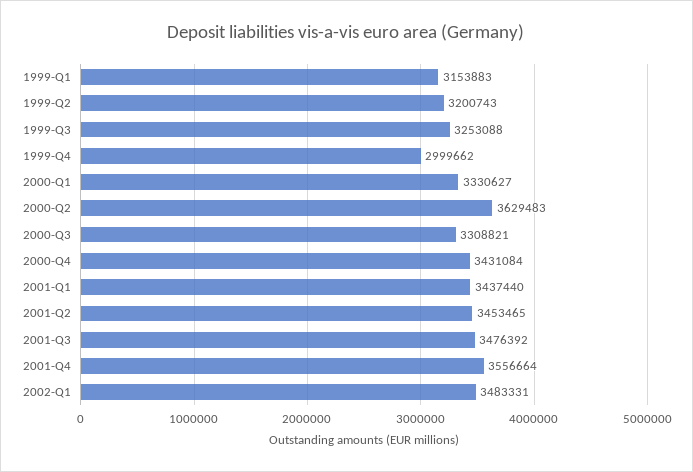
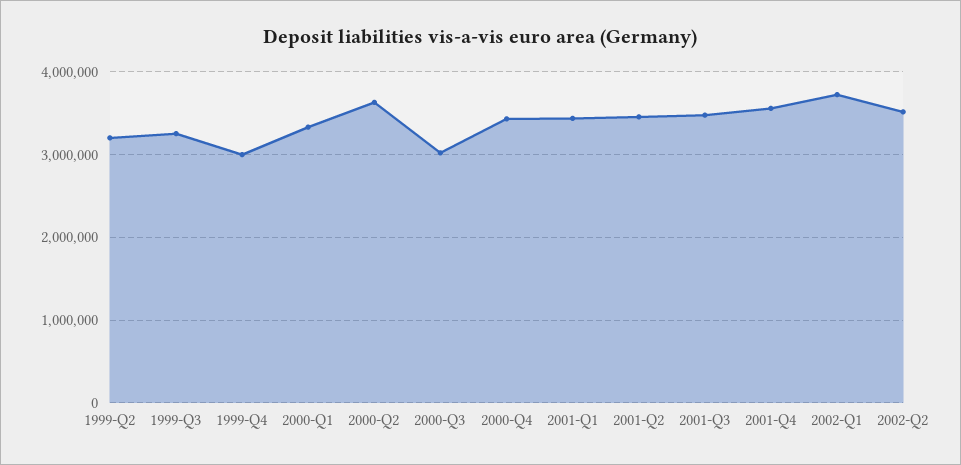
1999-Q1: 3153883 -> none
2000-Q3: 3308821 -> 3000000
2002-Q1: 3483331 -> 3700000
2002-Q2: none -> 3500000

